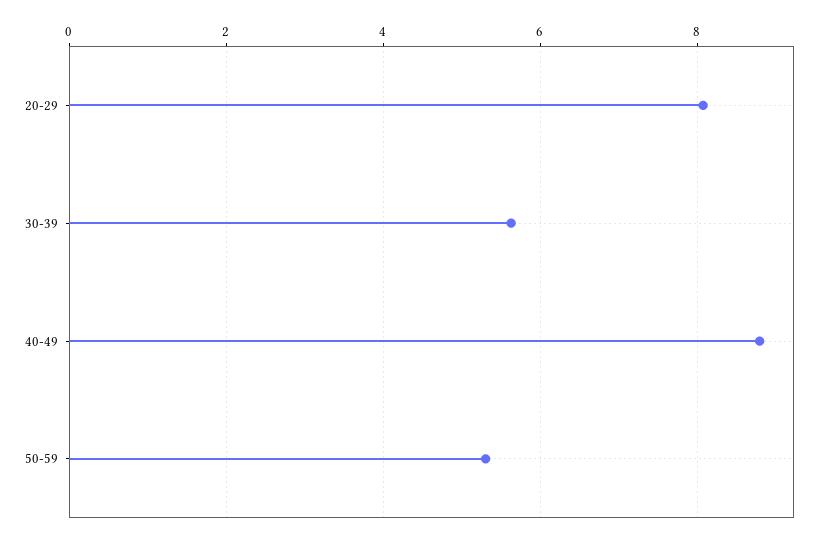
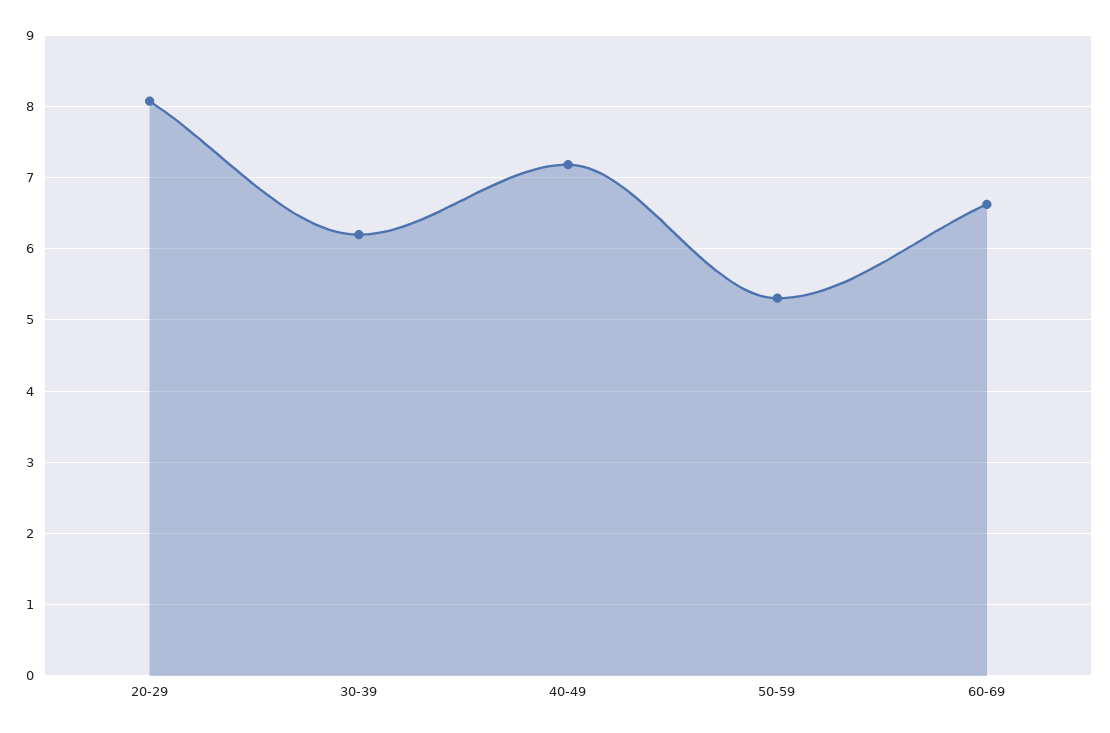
30-39: 5.6 -> 6.2
40-49: 8.8 -> 7.2
60-69: none -> 6.6

